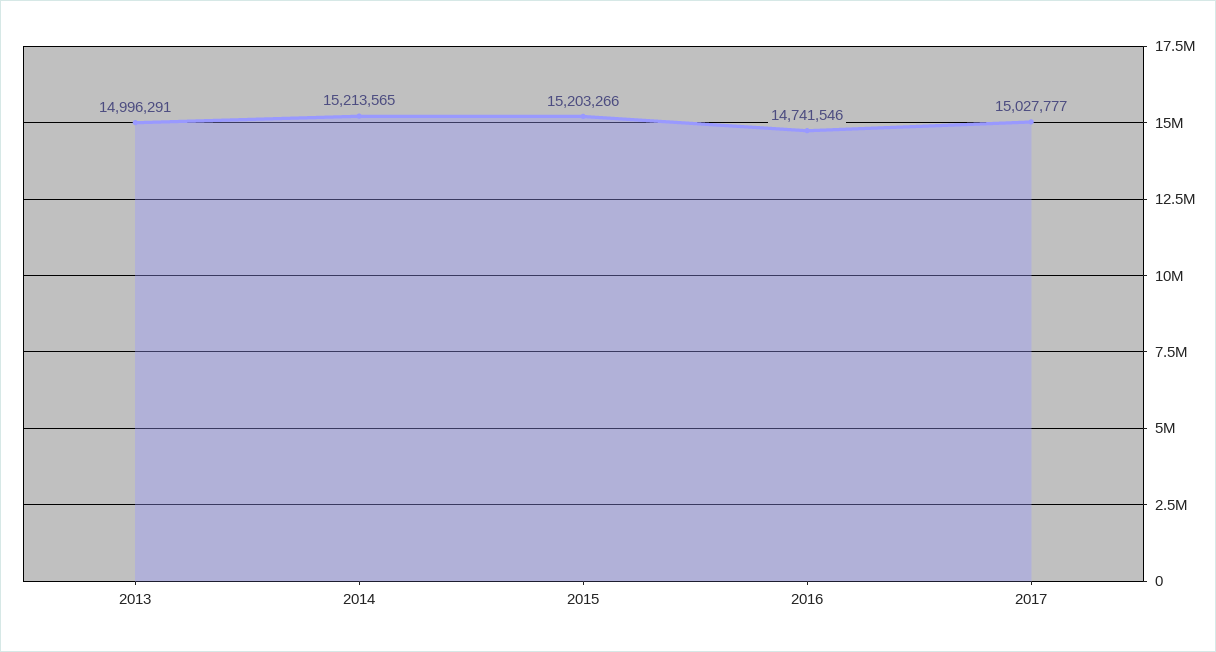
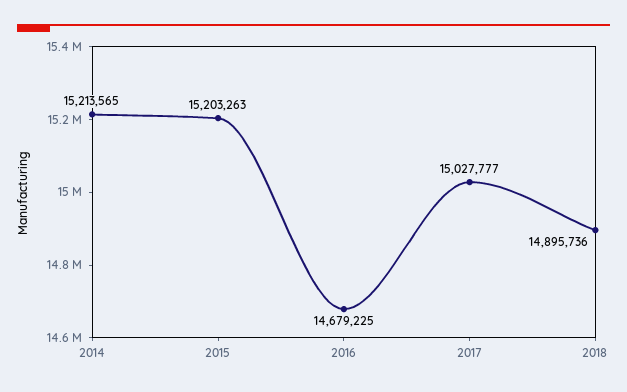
2013: 14996291 -> none
2015: 15203266 -> 15203263
2016: 14741546 -> 14679225
2018: none -> 14895736

